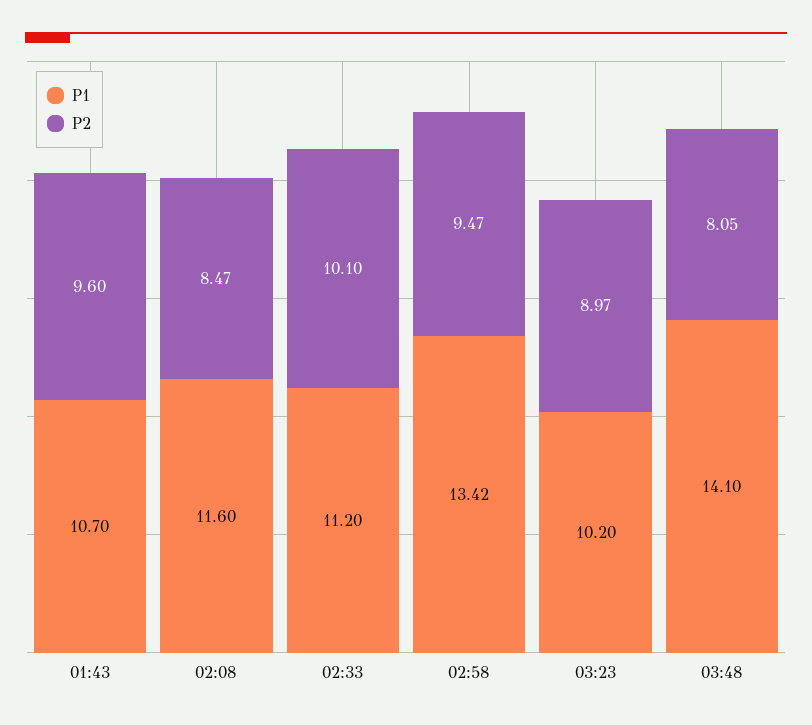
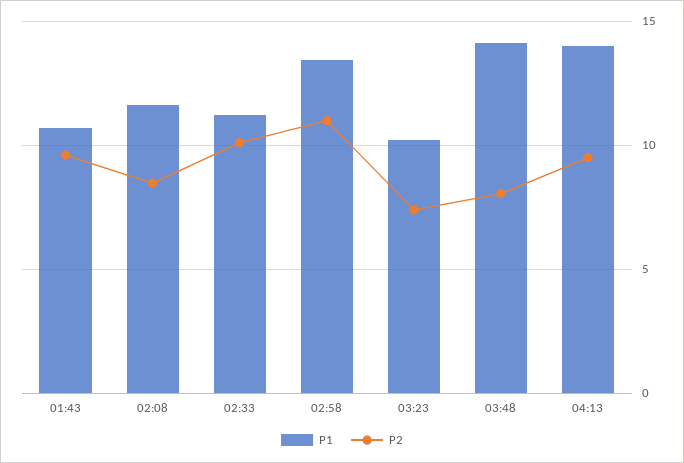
P2, 02:58: 9.47 -> 11
P2, 03:23: 8.97 -> 7.5
P1, 04:13: none -> 14
P2, 04:13: none -> 9.5

